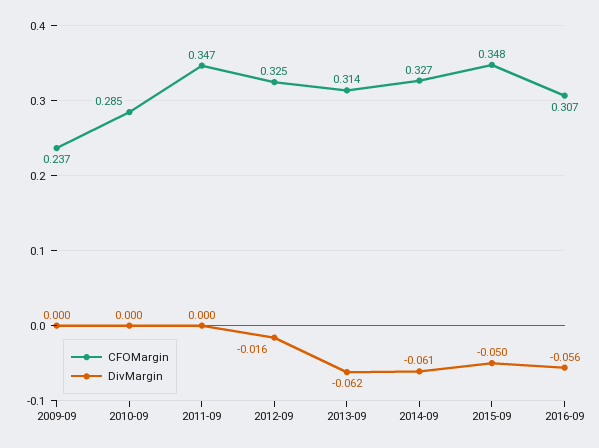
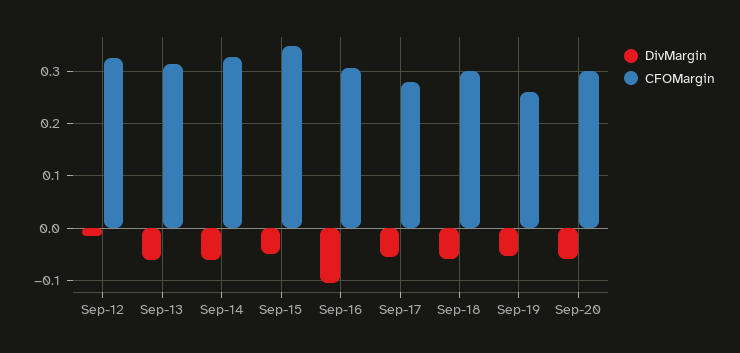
CFOMargin, 2009-09: 0.237 -> none
DivMargin, 2009-09: 0 -> none
CFOMargin, 2010-09: 0.285 -> none
DivMargin, 2010-09: 0 -> none
CFOMargin, 2011-09: 0.347 -> none
DivMargin, 2011-09: 0 -> none
DivMargin, 2016-09: -0.056 -> -0.1
DivMargin, Sep-17: none -> -0.06
CFOMargin, Sep-17: none -> 0.28
DivMargin, Sep-18: none -> -0.06
CFOMargin, Sep-18: none -> 0.3
DivMargin, Sep-19: none -> -0.06
CFOMargin, Sep-19: none -> 0.26
DivMargin, Sep-20: none -> -0.06
CFOMargin, Sep-20: none -> 0.3

